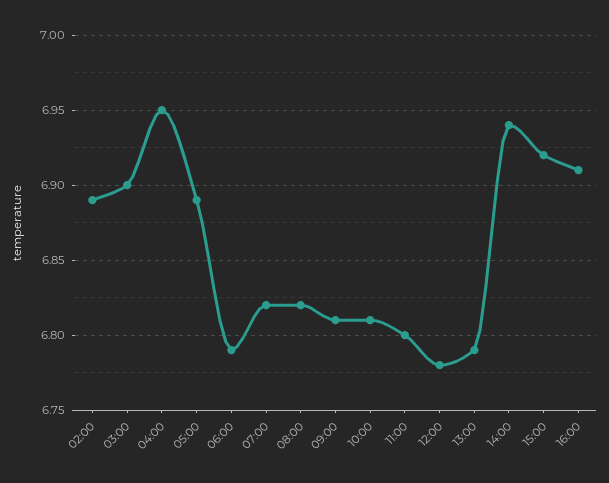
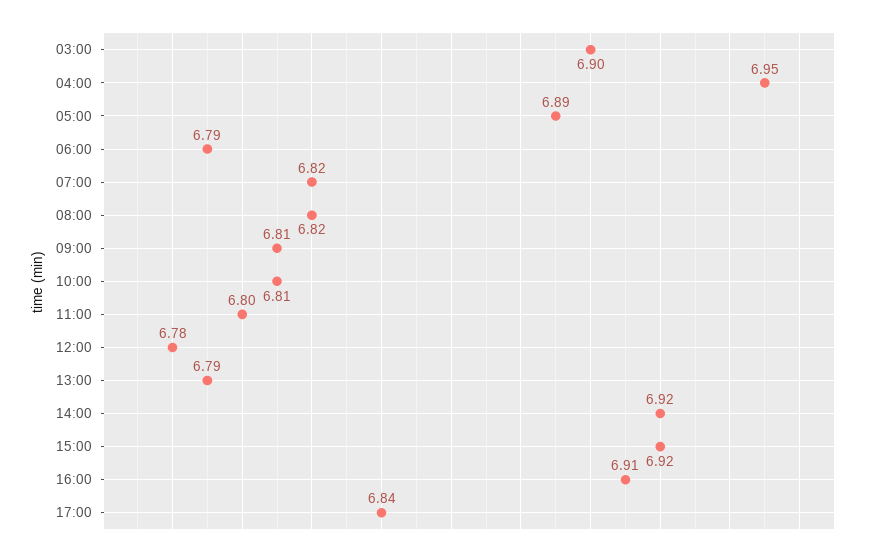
02:00: 6.89 -> none
14:00: 6.94 -> 6.92
17:00: none -> 6.84

